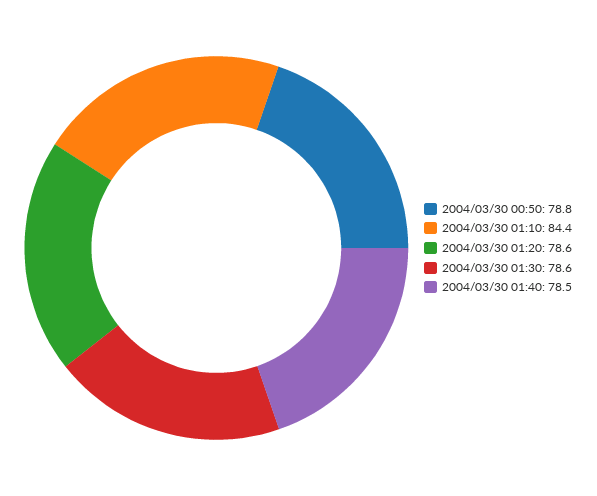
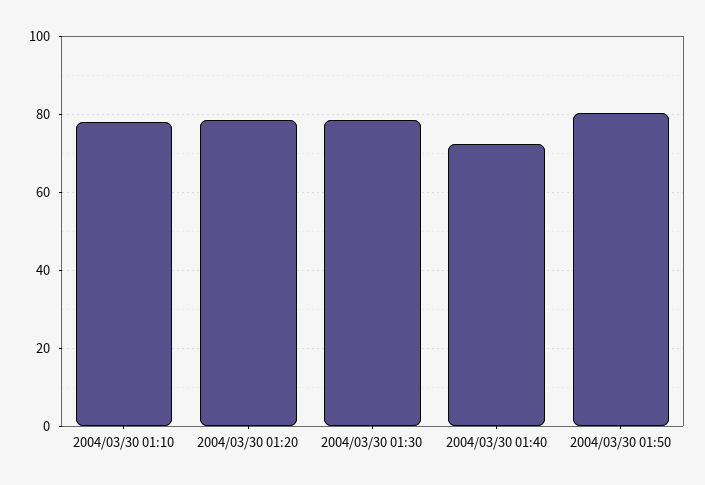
2004/03/30 00:50: 78.8 -> none
2004/03/30 01:10: 84.4 -> 78
2004/03/30 01:40: 78.5 -> 72
2004/03/30 01:50: none -> 80

